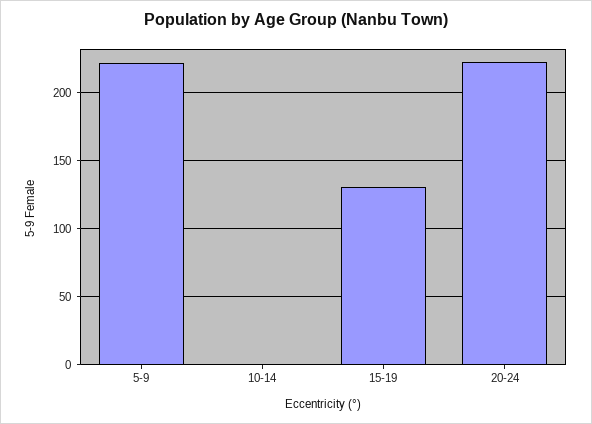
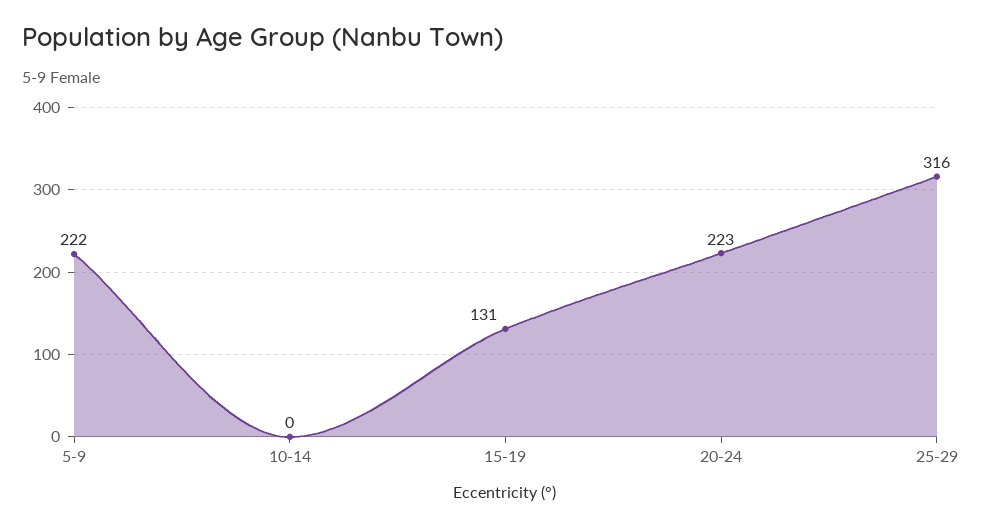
25-29: none -> 316

